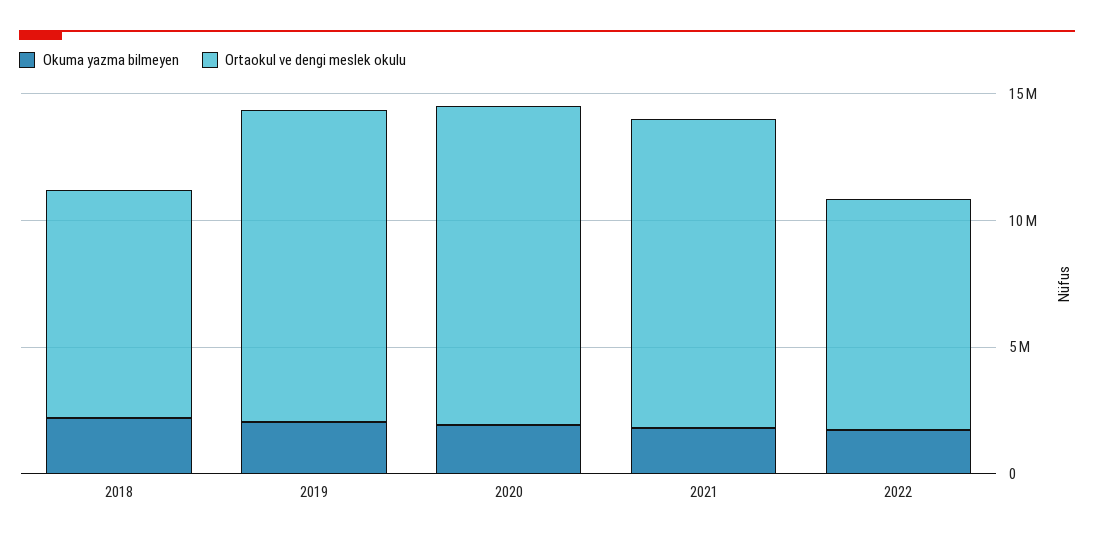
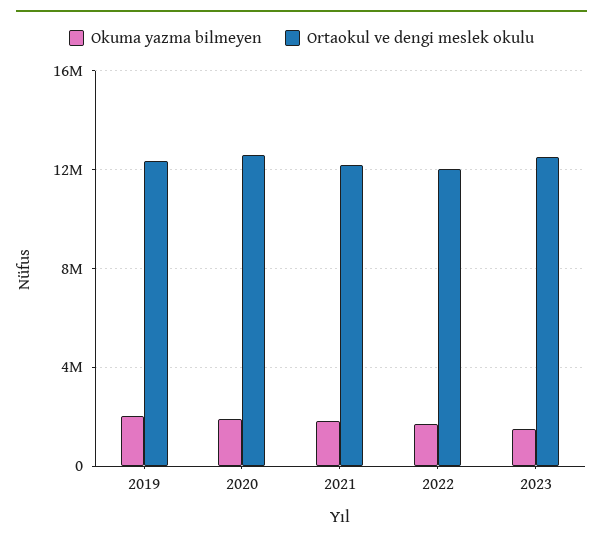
Okuma yazma bilmeyen, 2018: 2000000 -> none
Ortaokul ve dengi meslek okulu, 2018: 9000000 -> none
Ortaokul ve dengi meslek okulu, 2022: 9000000 -> 12000000
Okuma yazma bilmeyen, 2023: none -> 1500000
Ortaokul ve dengi meslek okulu, 2023: none -> 12500000

